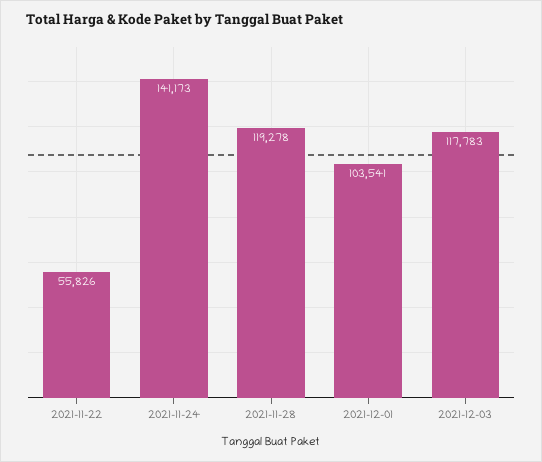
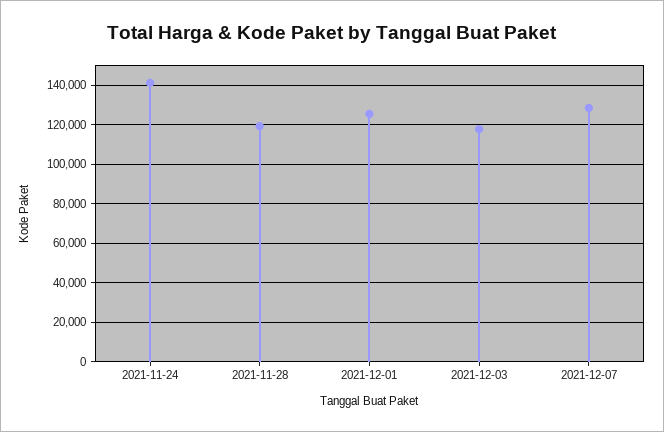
2021-11-22: 55826 -> none
2021-12-01: 103541 -> 125000
2021-12-07: none -> 130000

